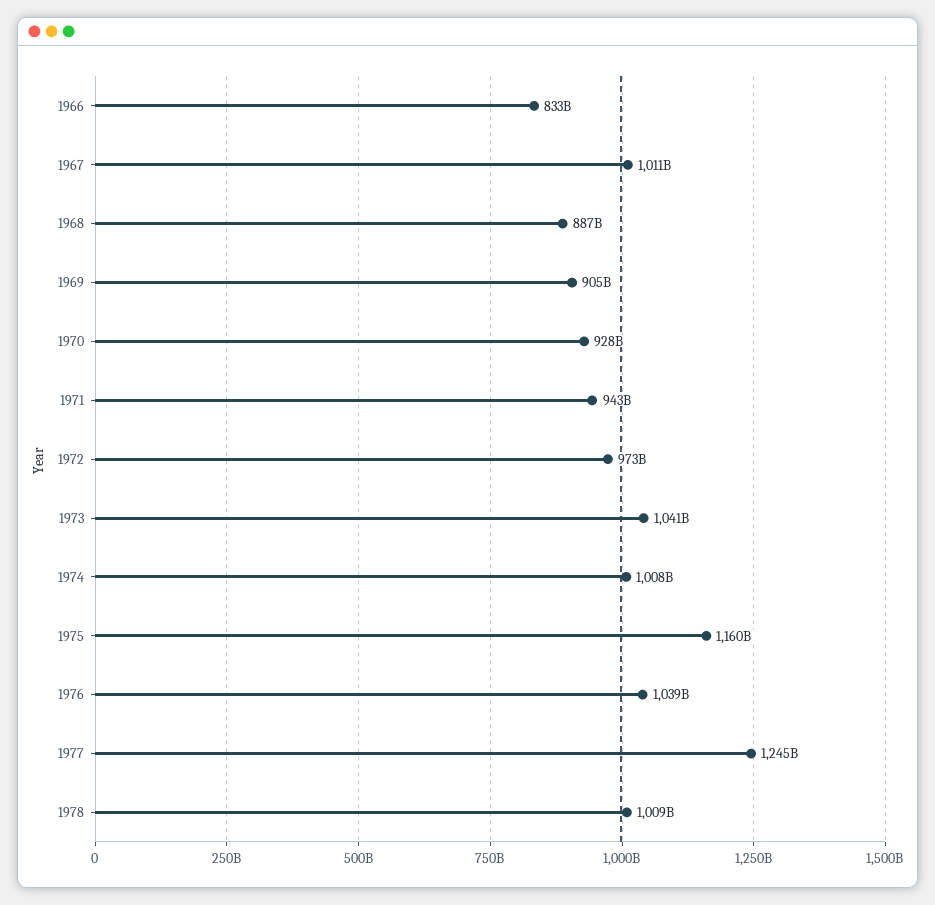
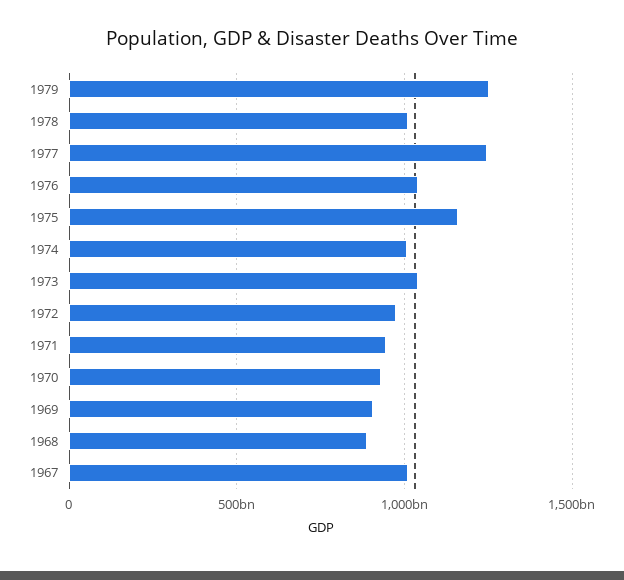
1966: 833000000000 -> none
1979: none -> 1250000000000

